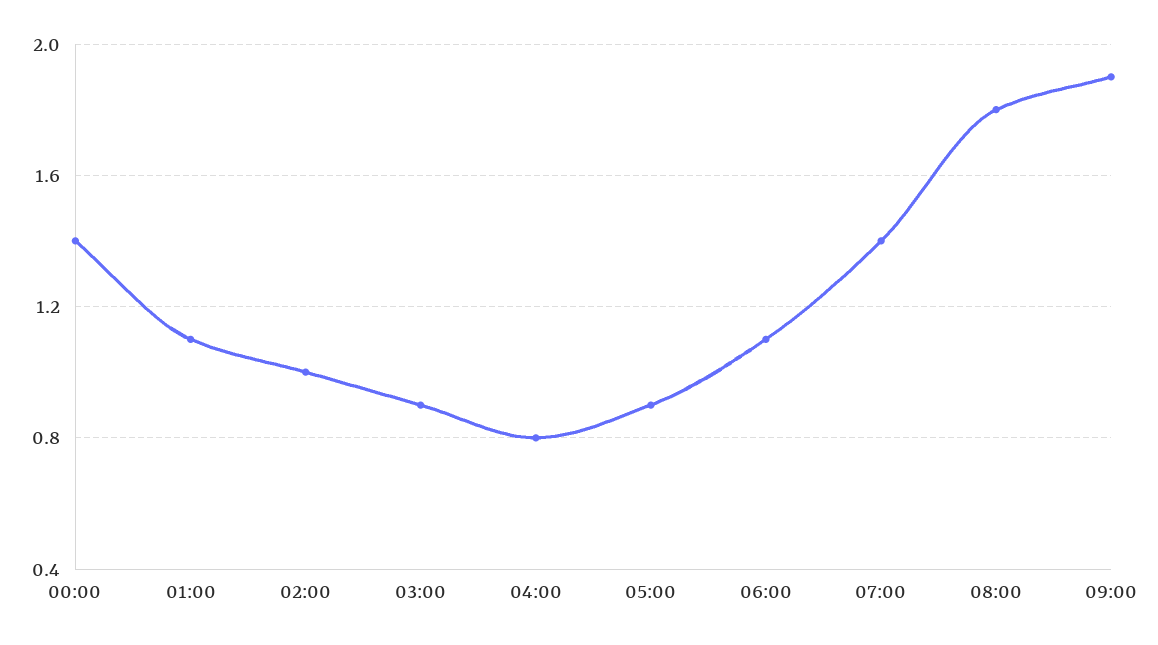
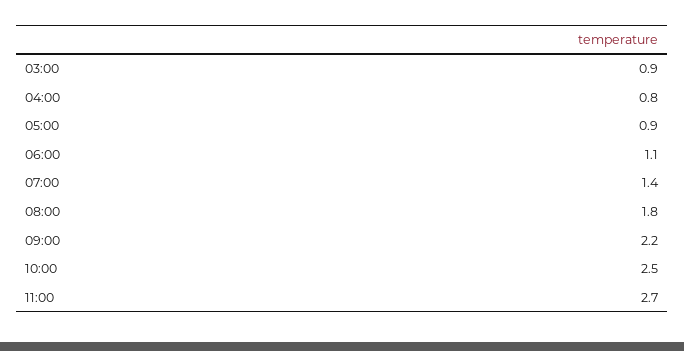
00:00: 1.4 -> none
01:00: 1.1 -> none
02:00: 1 -> none
09:00: 1.9 -> 2.2
10:00: none -> 2.5
11:00: none -> 2.7

